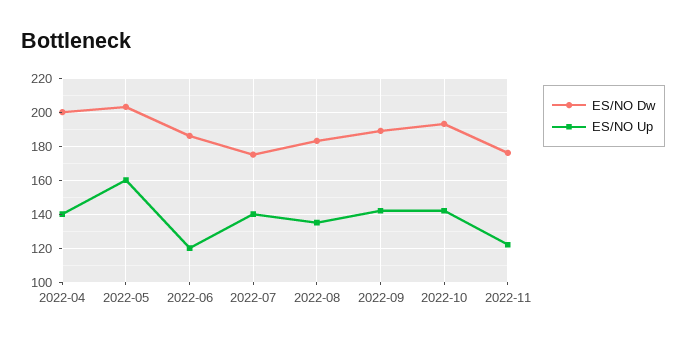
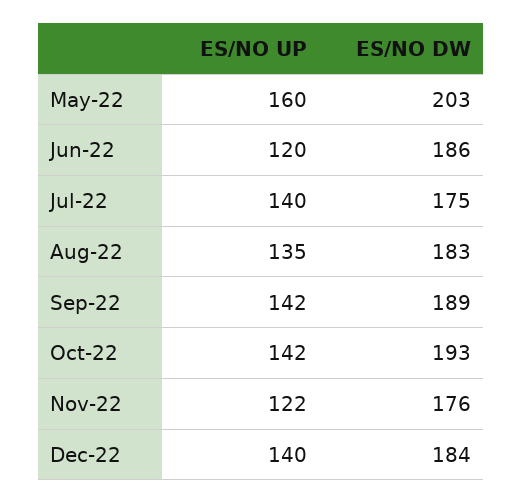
ES/NO Dw, 2022-04: 200 -> none
ES/NO Up, 2022-04: 140 -> none
ES/NO Up, Dec-22: none -> 140
ES/NO Dw, Dec-22: none -> 184

